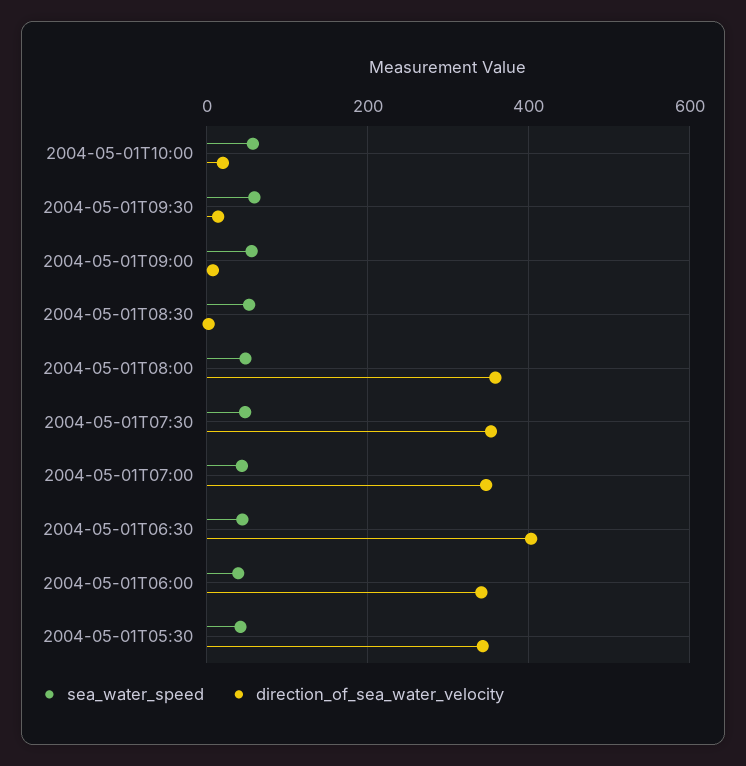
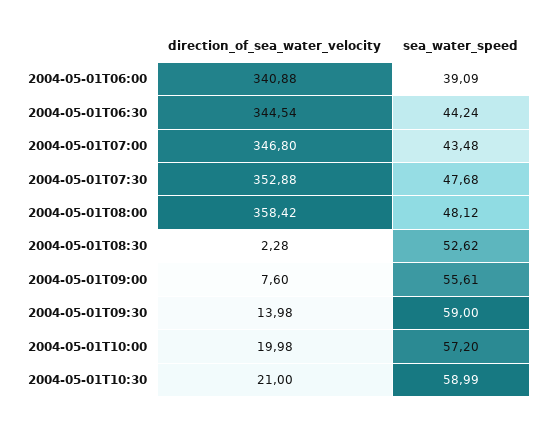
direction_of_sea_water_velocity, 2004-05-01T06:30: 400 -> 344.54
sea_water_speed, 2004-05-01T05:30: 40 -> none
direction_of_sea_water_velocity, 2004-05-01T05:30: 340 -> none
direction_of_sea_water_velocity, 2004-05-01T10:30: none -> 21
sea_water_speed, 2004-05-01T10:30: none -> 58.99

